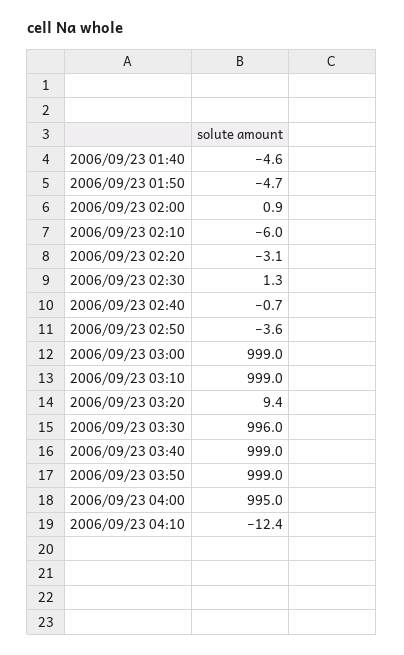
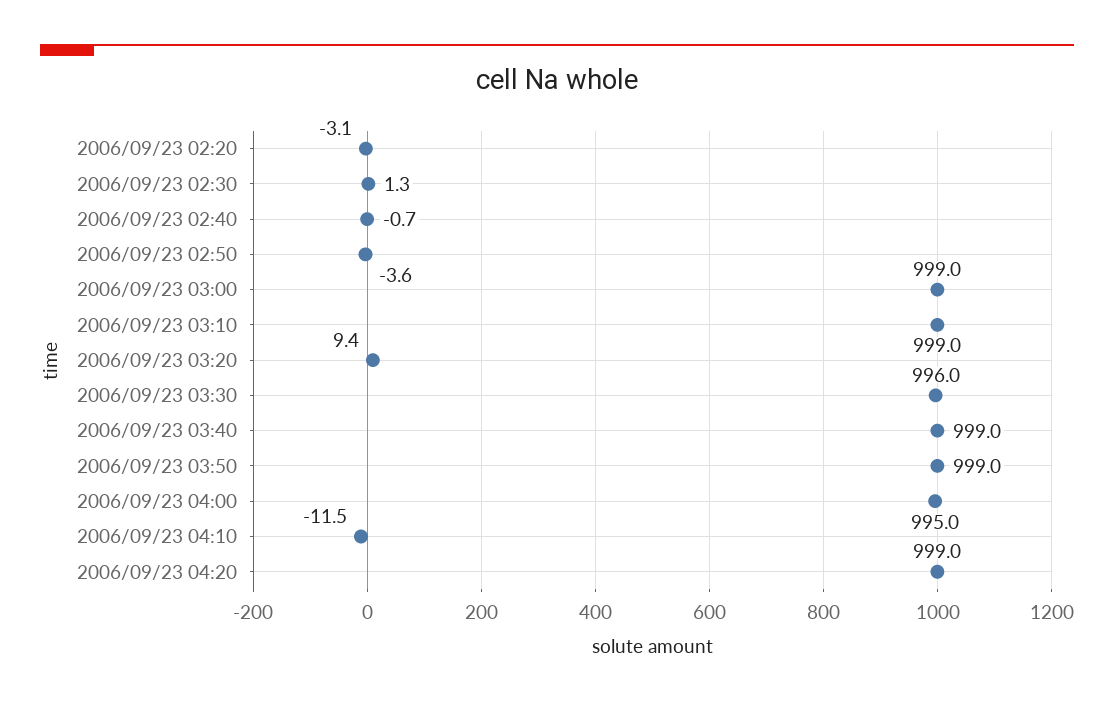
2006/09/23 01:40: -4.6 -> none
2006/09/23 01:50: -4.7 -> none
2006/09/23 02:00: 0.9 -> none
2006/09/23 02:10: -6 -> none
2006/09/23 04:10: -12.4 -> -11.5
2006/09/23 04:20: none -> 999

